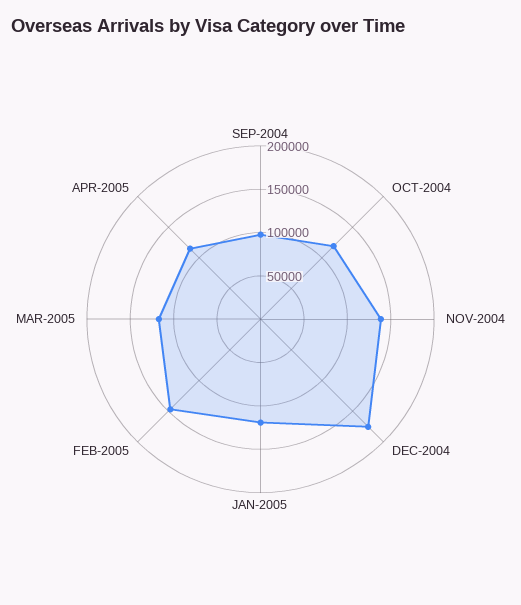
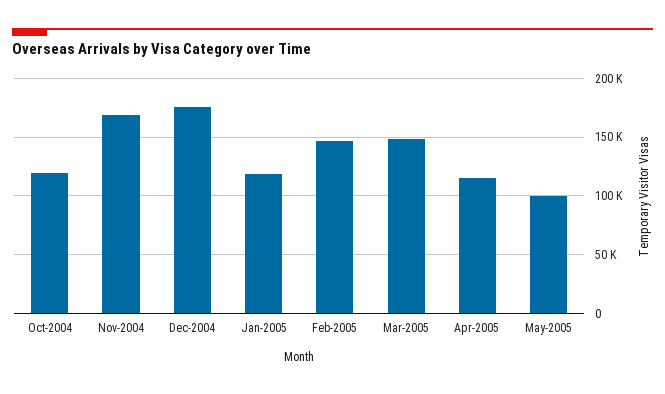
SEP-2004: 100000 -> none
NOV-2004: 140000 -> 170000
MAR-2005: 120000 -> 150000
May-2005: none -> 100000

